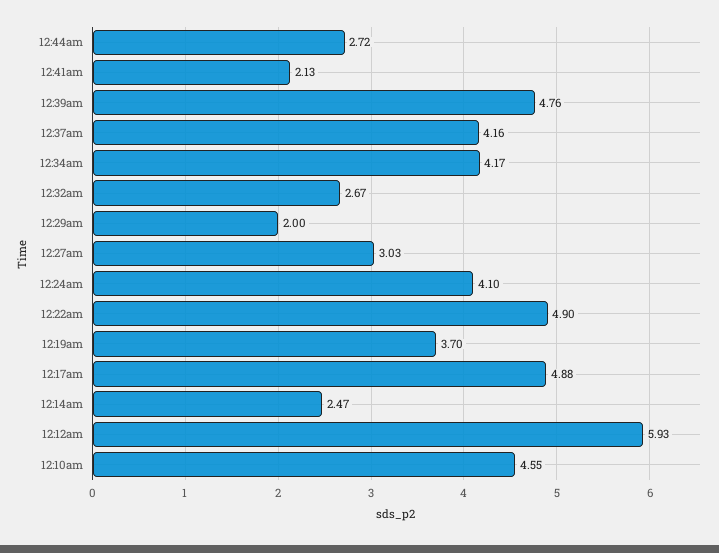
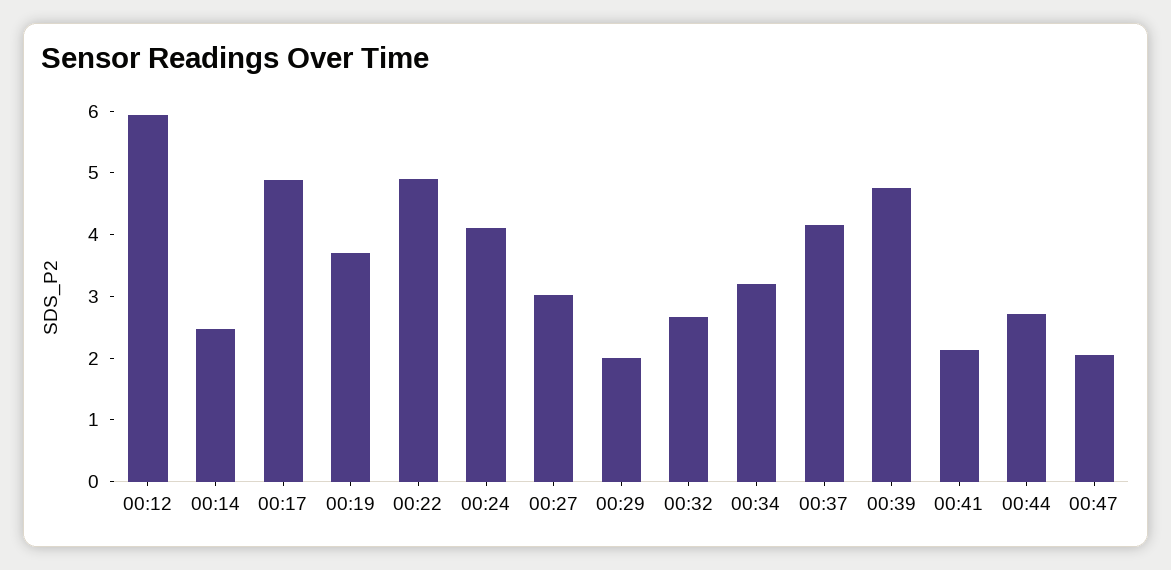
12:34am: 4.17 -> 3.2
12:10am: 4.55 -> none
00:47: none -> 2

